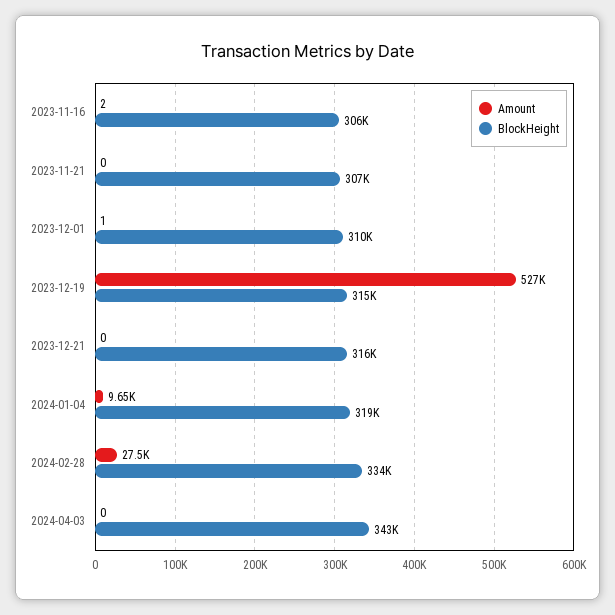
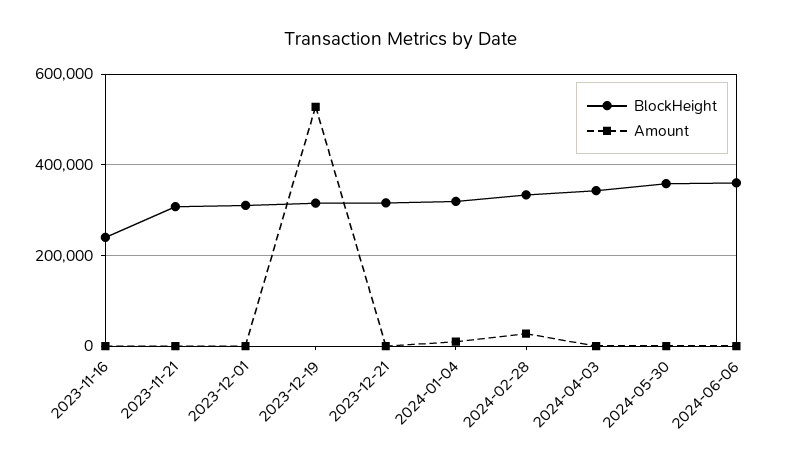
BlockHeight, 2023-11-16: 306000 -> 240000
BlockHeight, 2024-05-30: none -> 360000
Amount, 2024-05-30: none -> 0
BlockHeight, 2024-06-06: none -> 360000
Amount, 2024-06-06: none -> 0

